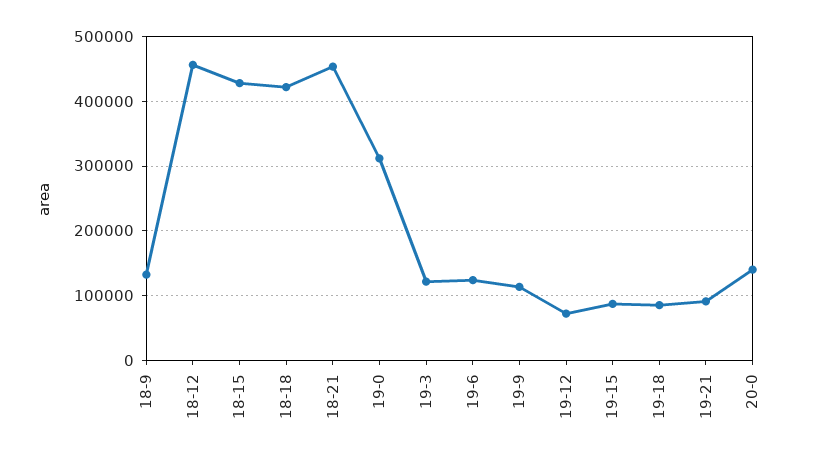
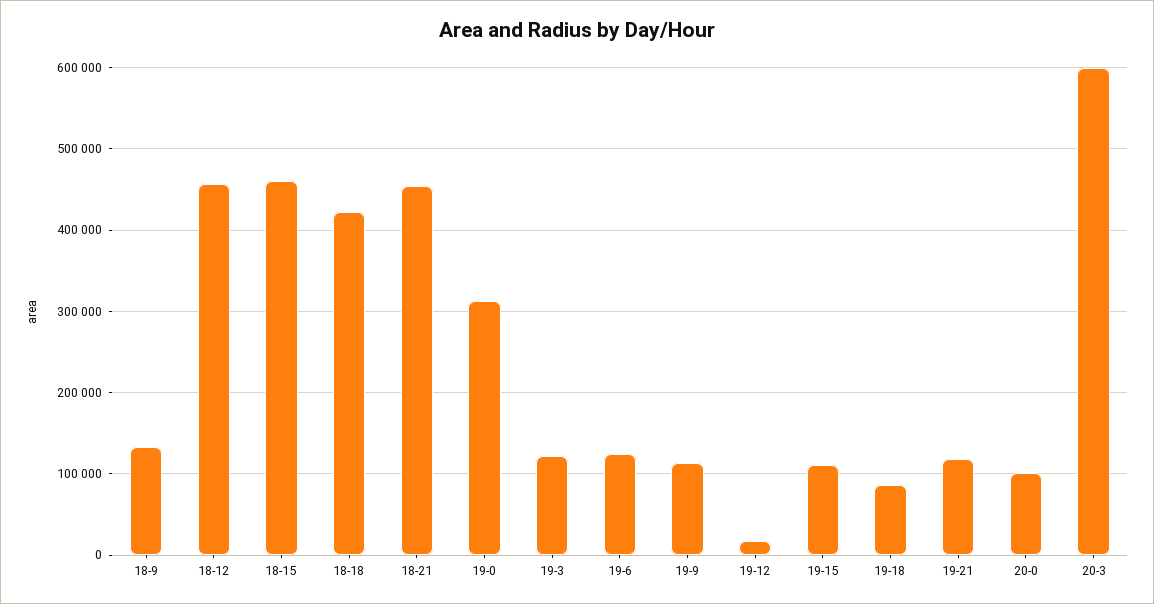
18-15: 430000 -> 460000
19-12: 70000 -> 20000
19-15: 90000 -> 110000
19-21: 90000 -> 120000
20-0: 140000 -> 100000
20-3: none -> 600000

